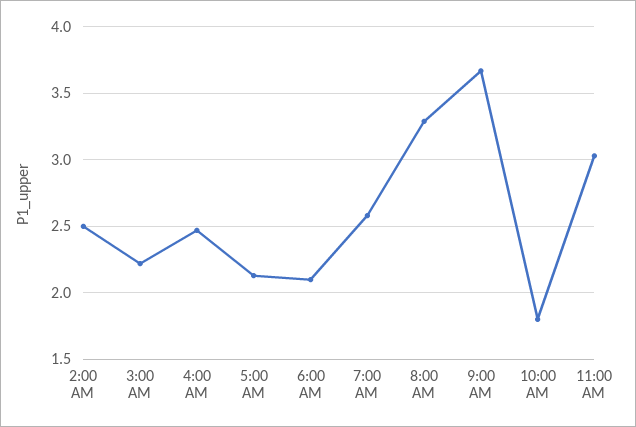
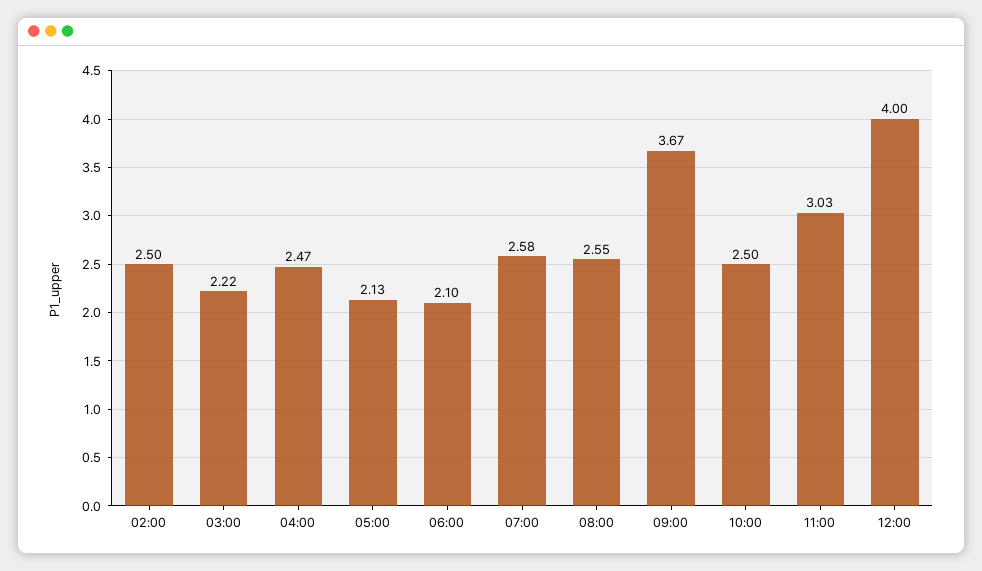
8:00 AM: 3.3 -> 2.55
10:00 AM: 1.8 -> 2.5
12:00: none -> 4

